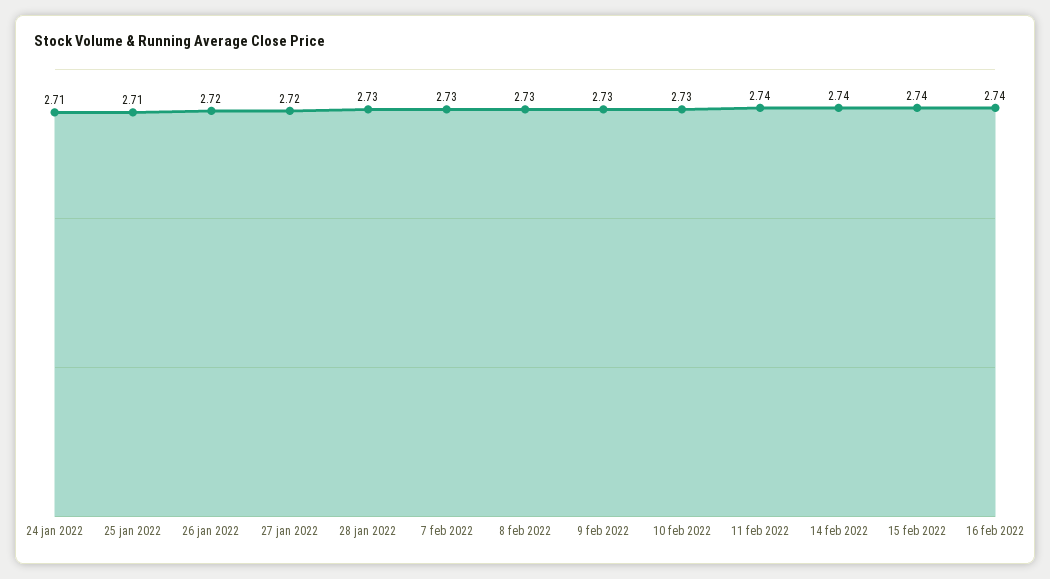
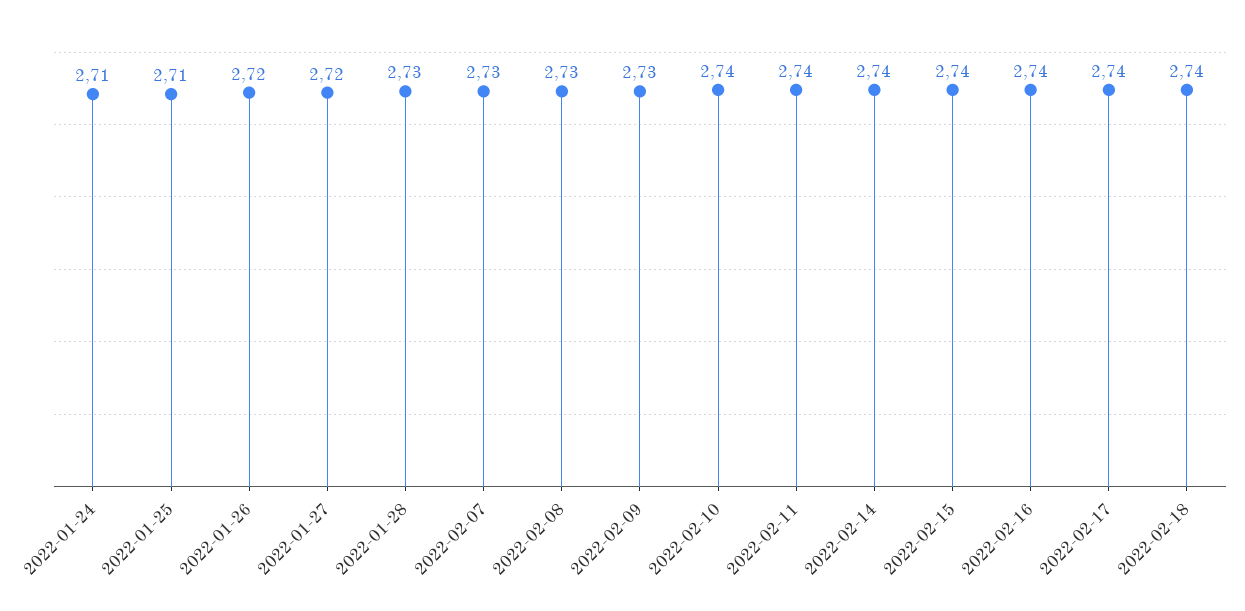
10 feb 2022: 2.73 -> 2.74
2022-02-17: none -> 2.74
2022-02-18: none -> 2.74

